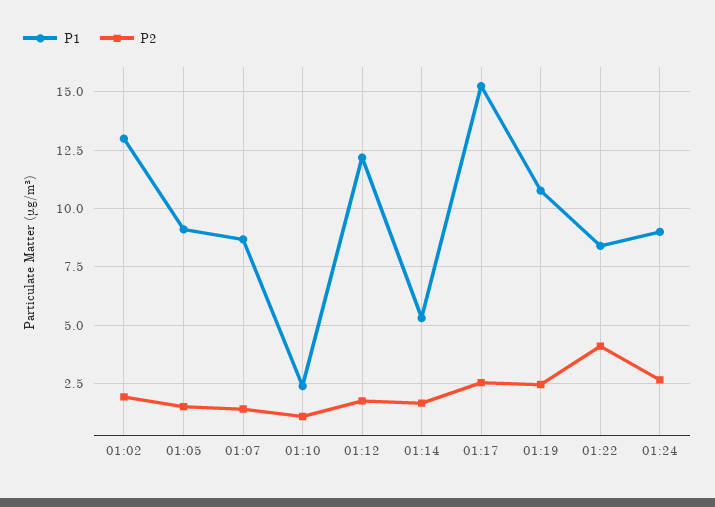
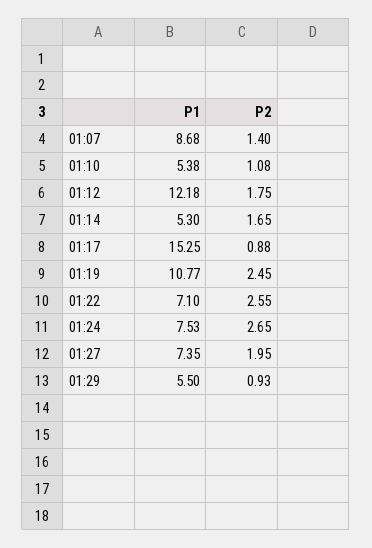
P1, 01:02: 13 -> none
P2, 01:02: 2 -> none
P1, 01:05: 9 -> none
P2, 01:05: 1.5 -> none
P1, 01:10: 2.5 -> 5.38
P2, 01:17: 2.5 -> 0.88
P1, 01:22: 8.5 -> 7.1
P2, 01:22: 4 -> 2.55
P1, 01:24: 9 -> 7.53
P1, 01:27: none -> 7.35
P2, 01:27: none -> 1.95
P1, 01:29: none -> 5.5
P2, 01:29: none -> 0.93

